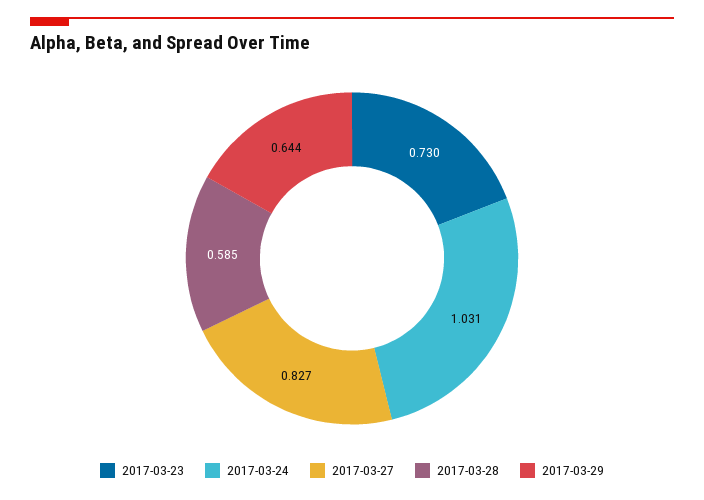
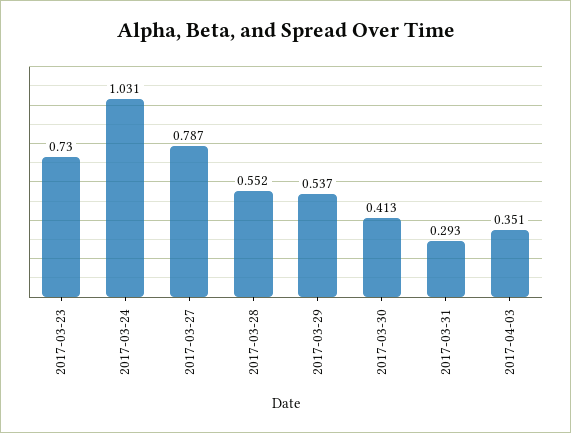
2017-03-27: 0.827 -> 0.787
2017-03-28: 0.585 -> 0.552
2017-03-29: 0.644 -> 0.537
2017-03-30: none -> 0.413
2017-03-31: none -> 0.293
2017-04-03: none -> 0.351

